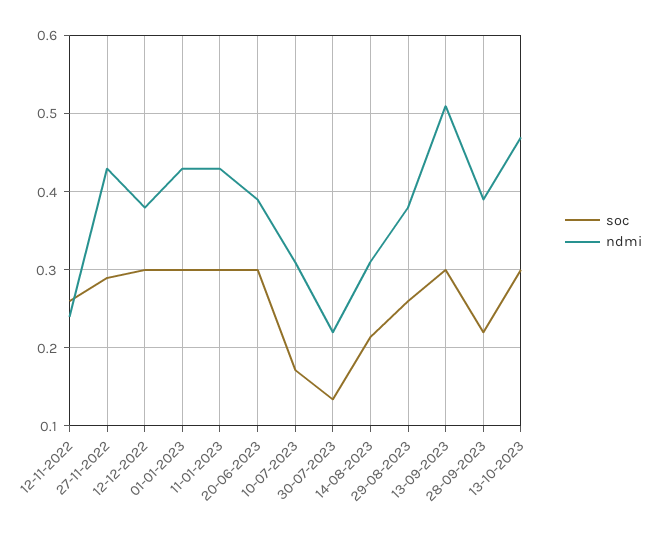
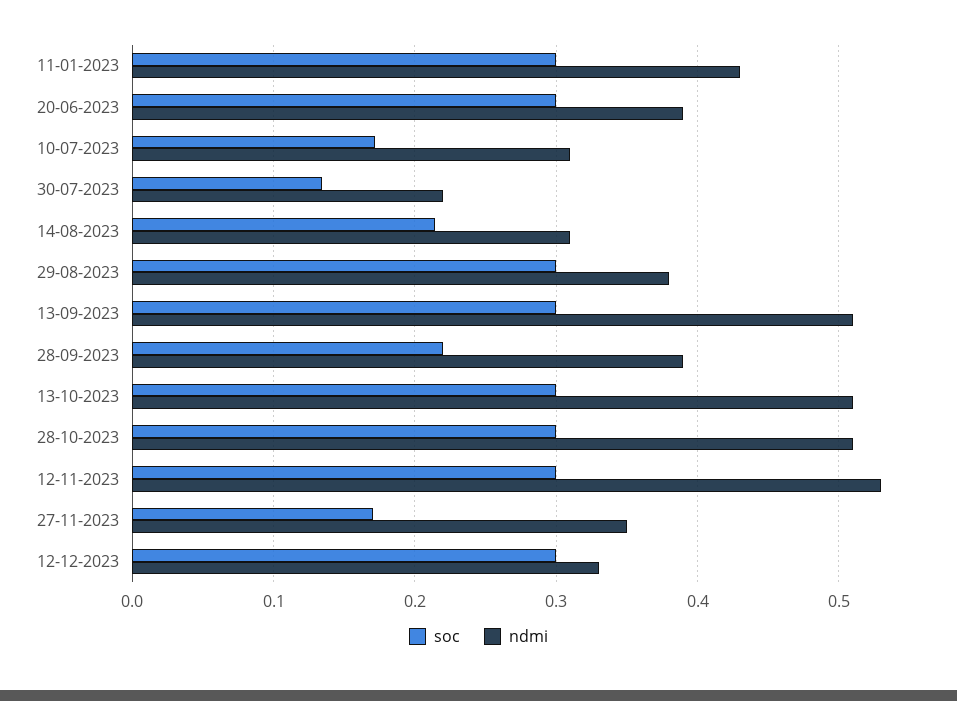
soc, 12-11-2022: 0.26 -> none
ndmi, 12-11-2022: 0.24 -> none
soc, 27-11-2022: 0.29 -> none
ndmi, 27-11-2022: 0.43 -> none
soc, 12-12-2022: 0.3 -> none
ndmi, 12-12-2022: 0.38 -> none
soc, 01-01-2023: 0.3 -> none
ndmi, 01-01-2023: 0.43 -> none
soc, 29-08-2023: 0.26 -> 0.3
ndmi, 13-10-2023: 0.47 -> 0.51
soc, 28-10-2023: none -> 0.3
ndmi, 28-10-2023: none -> 0.51
soc, 12-11-2023: none -> 0.3
ndmi, 12-11-2023: none -> 0.53
soc, 27-11-2023: none -> 0.17
ndmi, 27-11-2023: none -> 0.35
soc, 12-12-2023: none -> 0.3
ndmi, 12-12-2023: none -> 0.33

